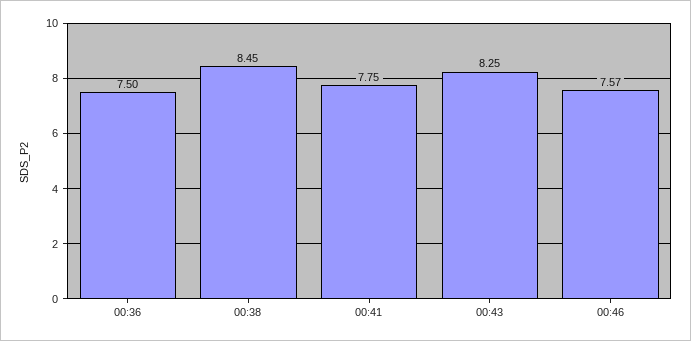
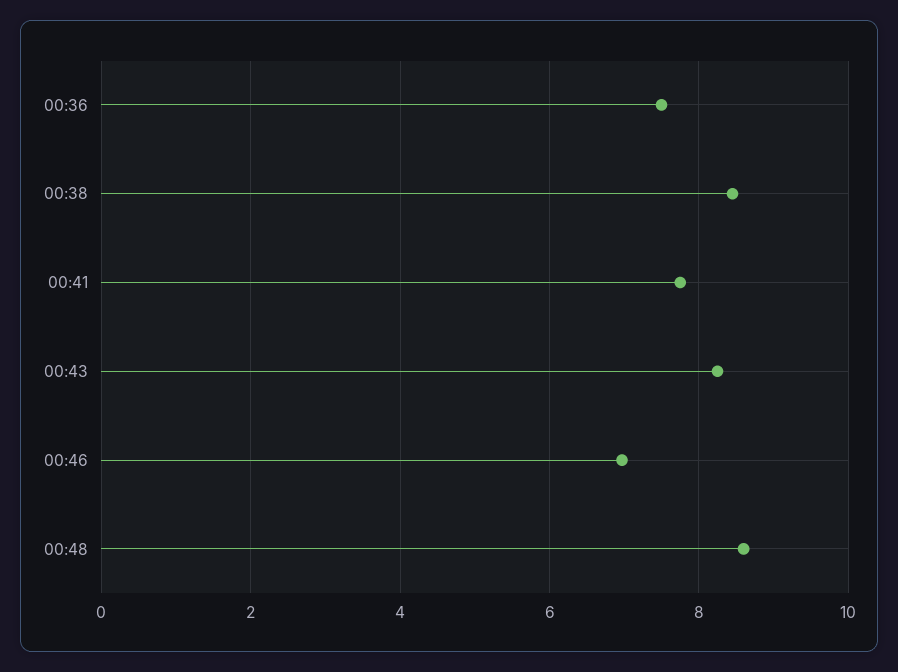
00:46: 7.57 -> 7
00:48: none -> 8.6

